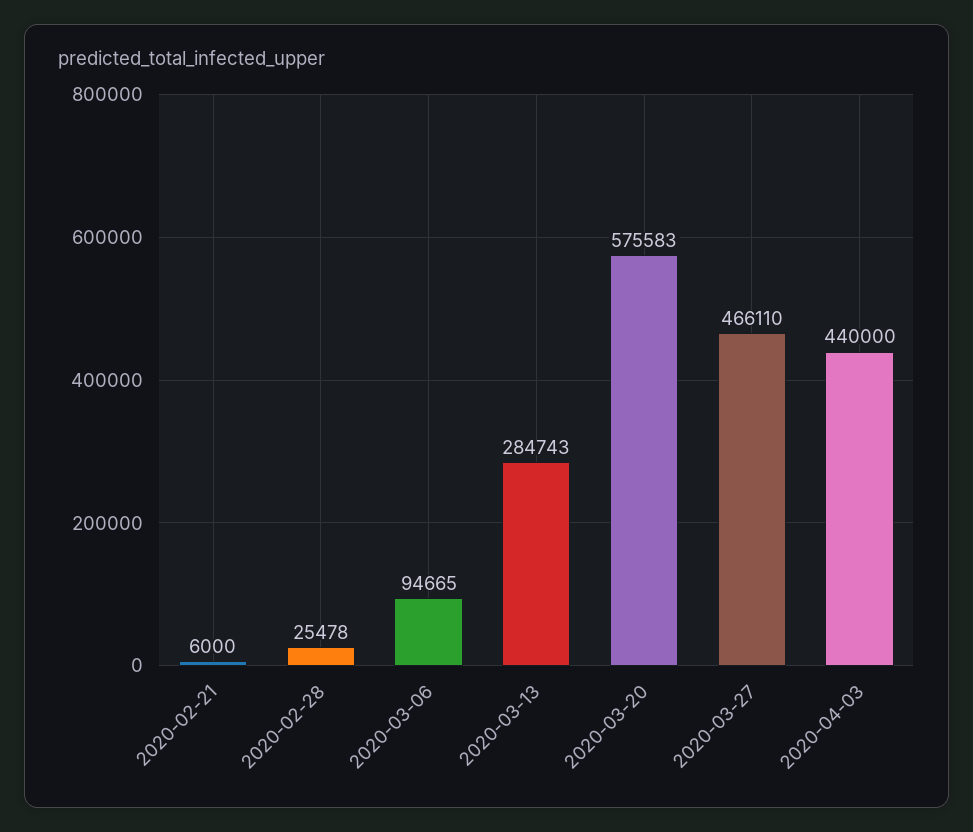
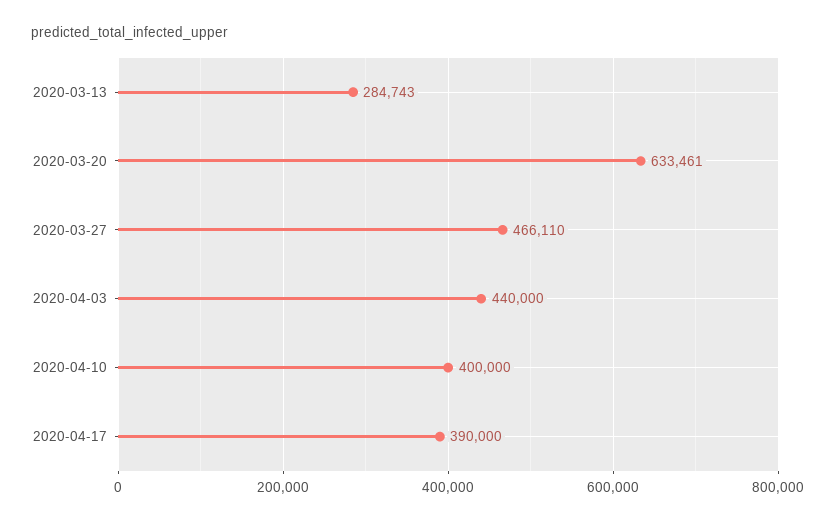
2020-02-21: 6000 -> none
2020-02-28: 25478 -> none
2020-03-06: 94665 -> none
2020-03-20: 575583 -> 633461
2020-04-10: none -> 400000
2020-04-17: none -> 390000

